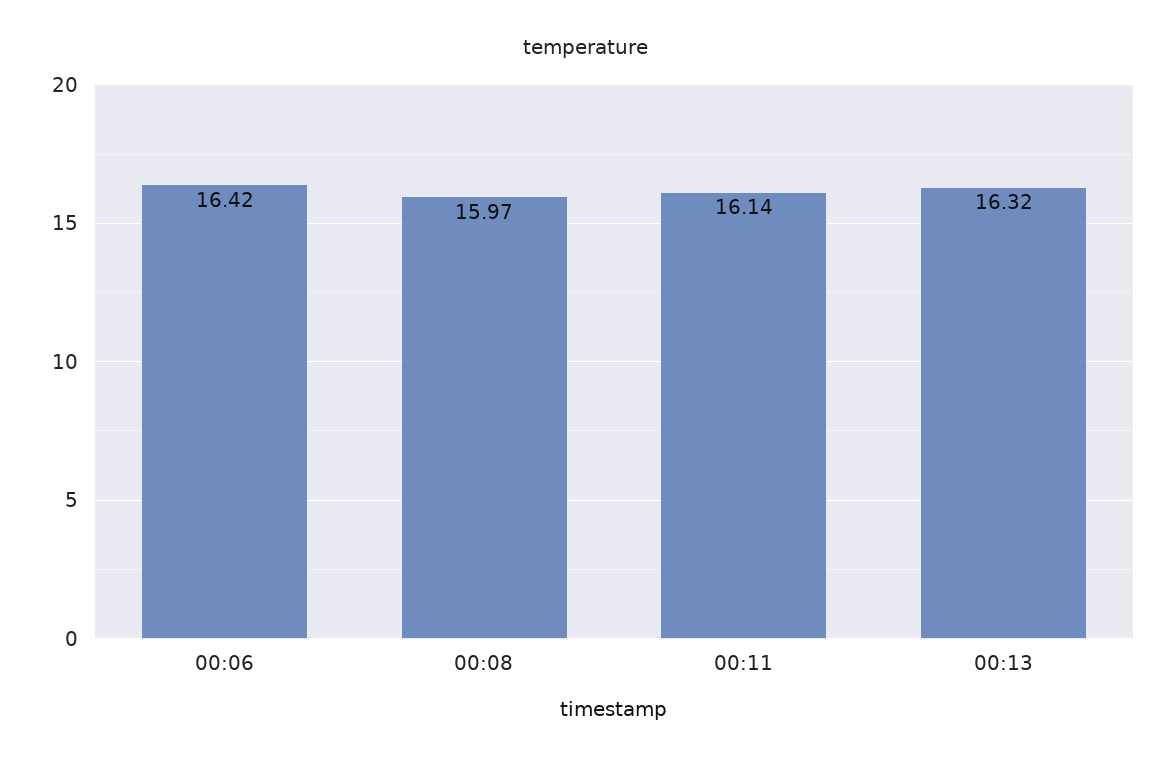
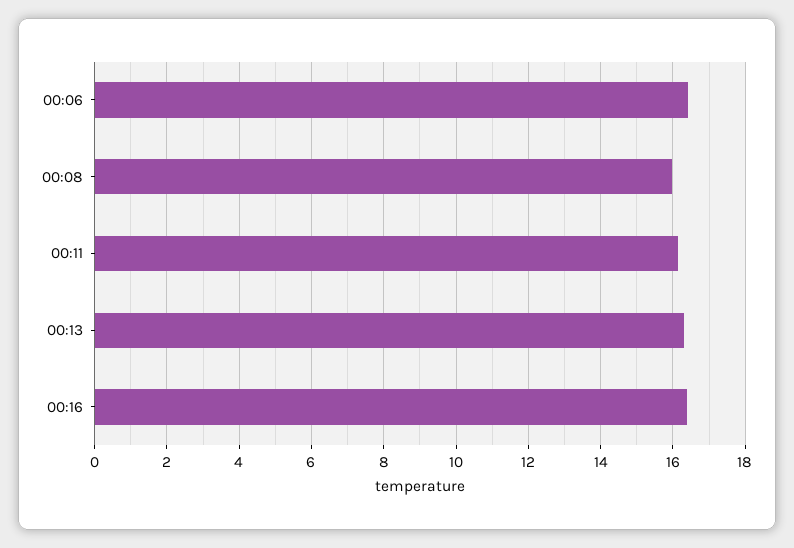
00:16: none -> 16.4

